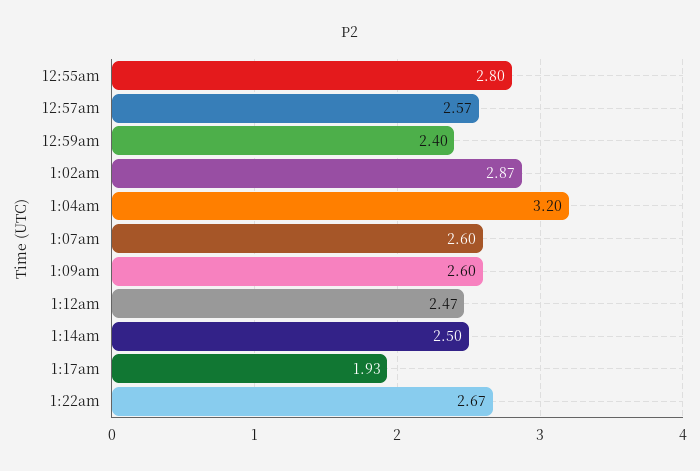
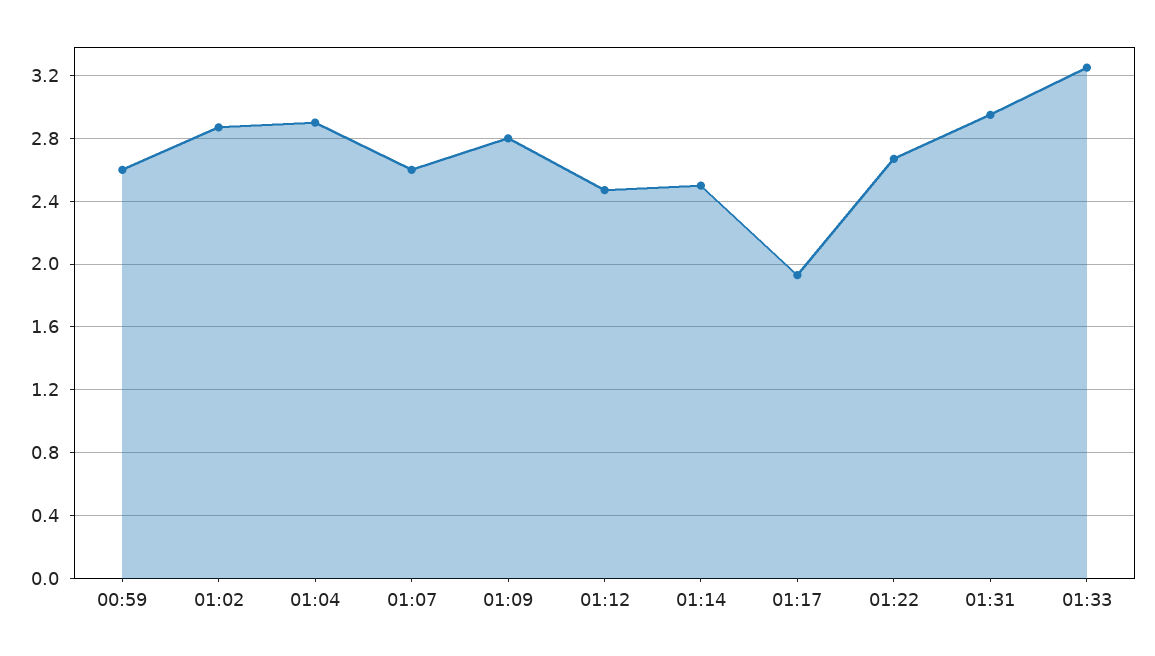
12:55am: 2.8 -> none
12:57am: 2.57 -> none
12:59am: 2.4 -> 2.6
1:04am: 3.2 -> 2.9
1:09am: 2.6 -> 2.8
01:31: none -> 2.95
01:33: none -> 3.25

